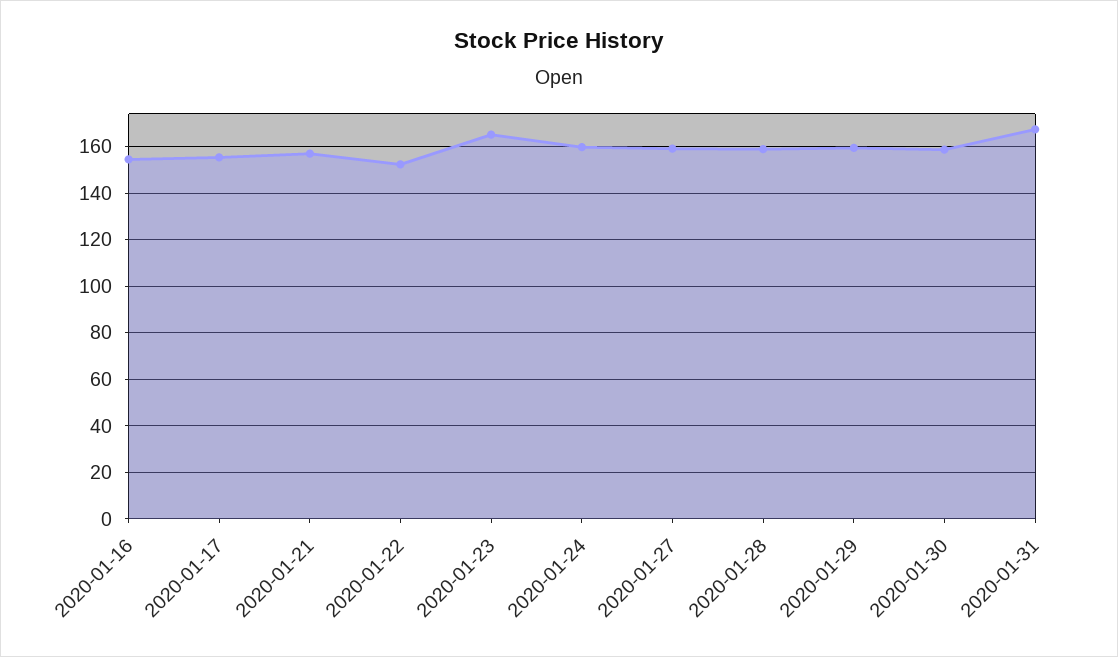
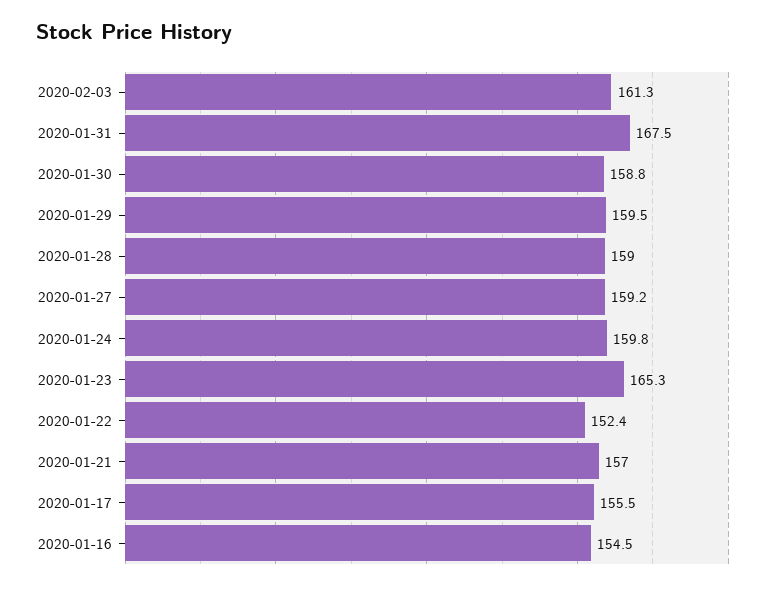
2020-02-03: none -> 161.3

